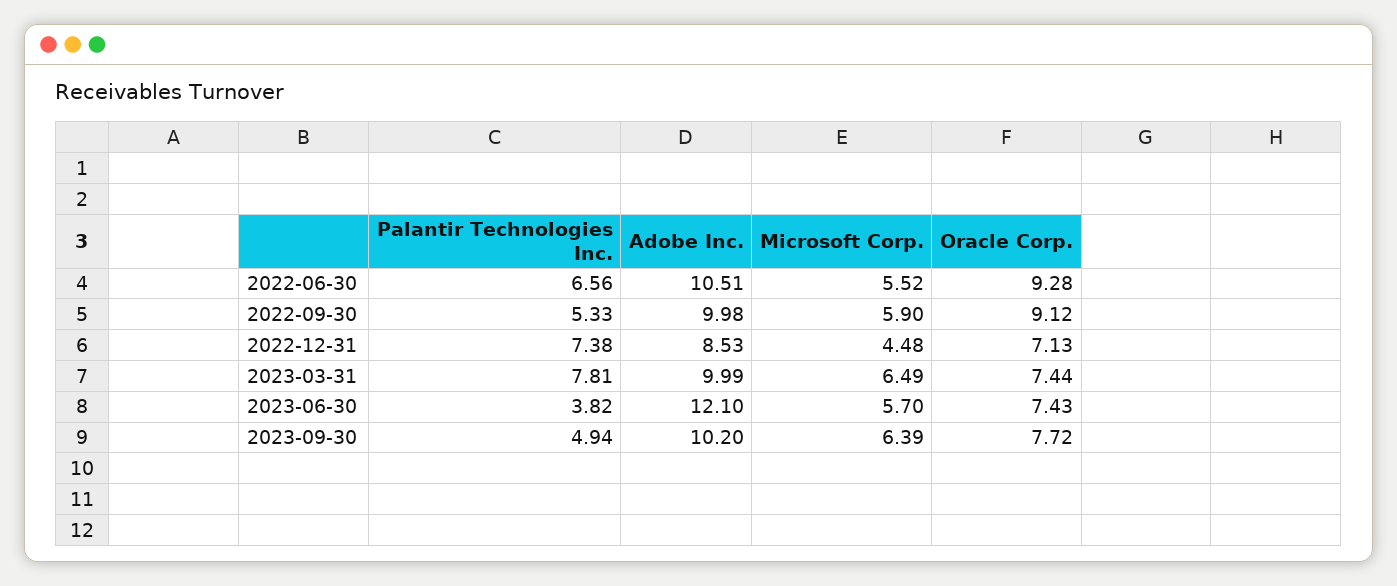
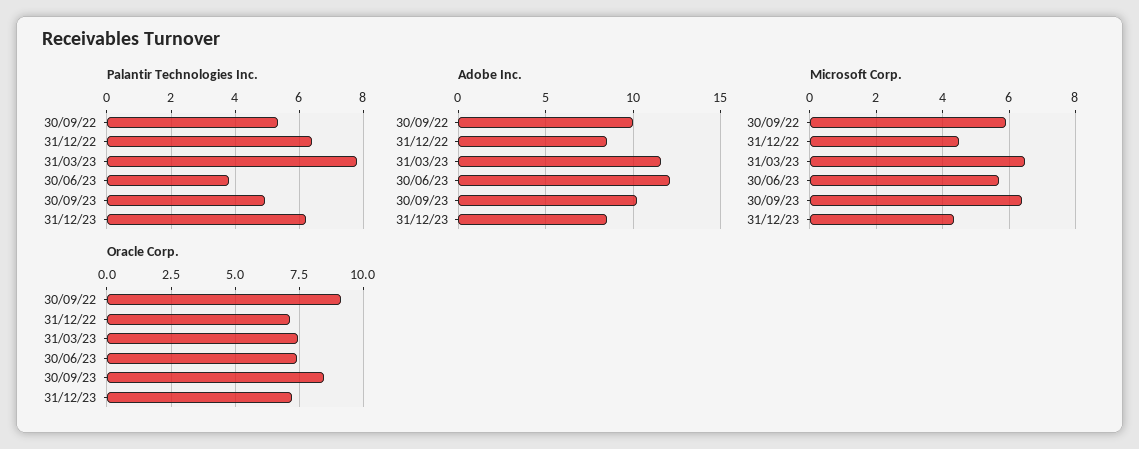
Palantir Technologies Inc., 2022-06-30: 6.56 -> none
Adobe Inc., 2022-06-30: 10.51 -> none
Microsoft Corp., 2022-06-30: 5.52 -> none
Oracle Corp., 2022-06-30: 9.28 -> none
Palantir Technologies Inc., 2022-12-31: 7.38 -> 6.4
Adobe Inc., 2023-03-31: 9.99 -> 11.5
Oracle Corp., 2023-09-30: 7.72 -> 8.5
Palantir Technologies Inc., 31/12/23: none -> 6.2
Adobe Inc., 31/12/23: none -> 8.5
Microsoft Corp., 31/12/23: none -> 4.4
Oracle Corp., 31/12/23: none -> 7.25

